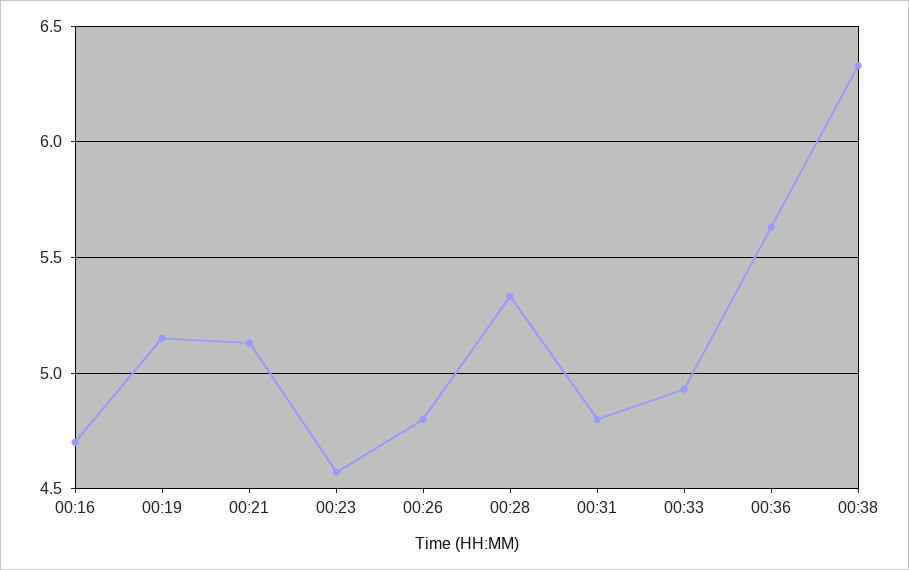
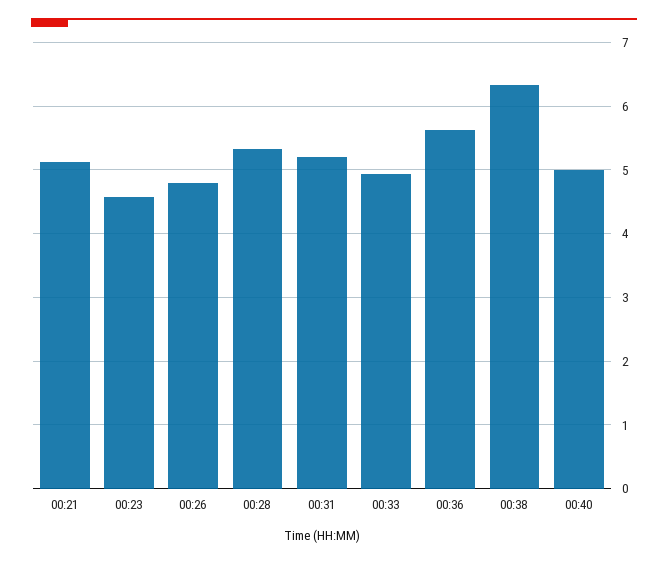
00:16: 4.7 -> none
00:19: 5.15 -> none
00:31: 4.8 -> 5.2
00:40: none -> 5

